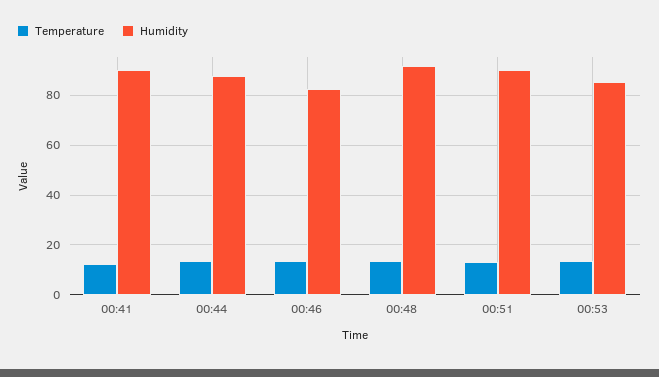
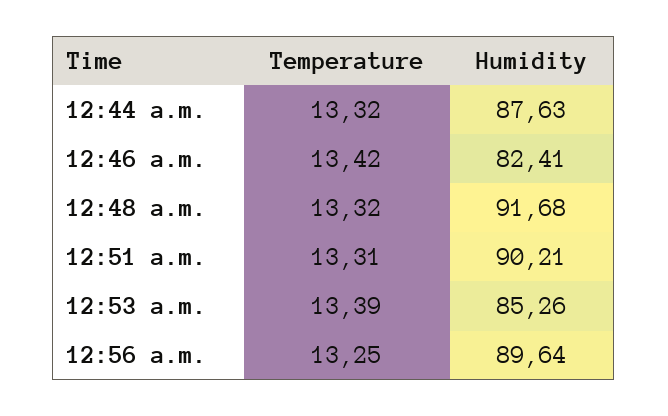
Temperature, 00:41: 12.5 -> none
Humidity, 00:41: 90 -> none
Temperature, 12:56 a.m.: none -> 13.25
Humidity, 12:56 a.m.: none -> 89.64

